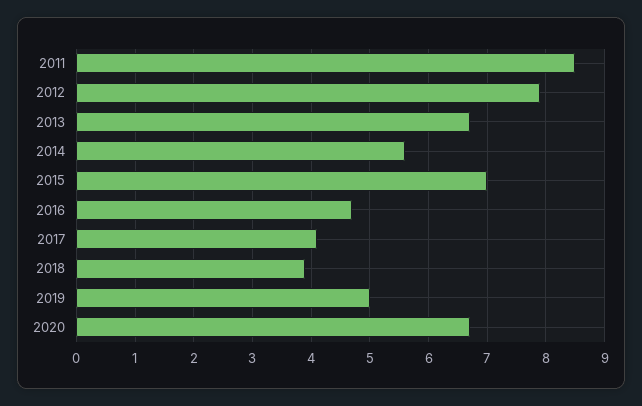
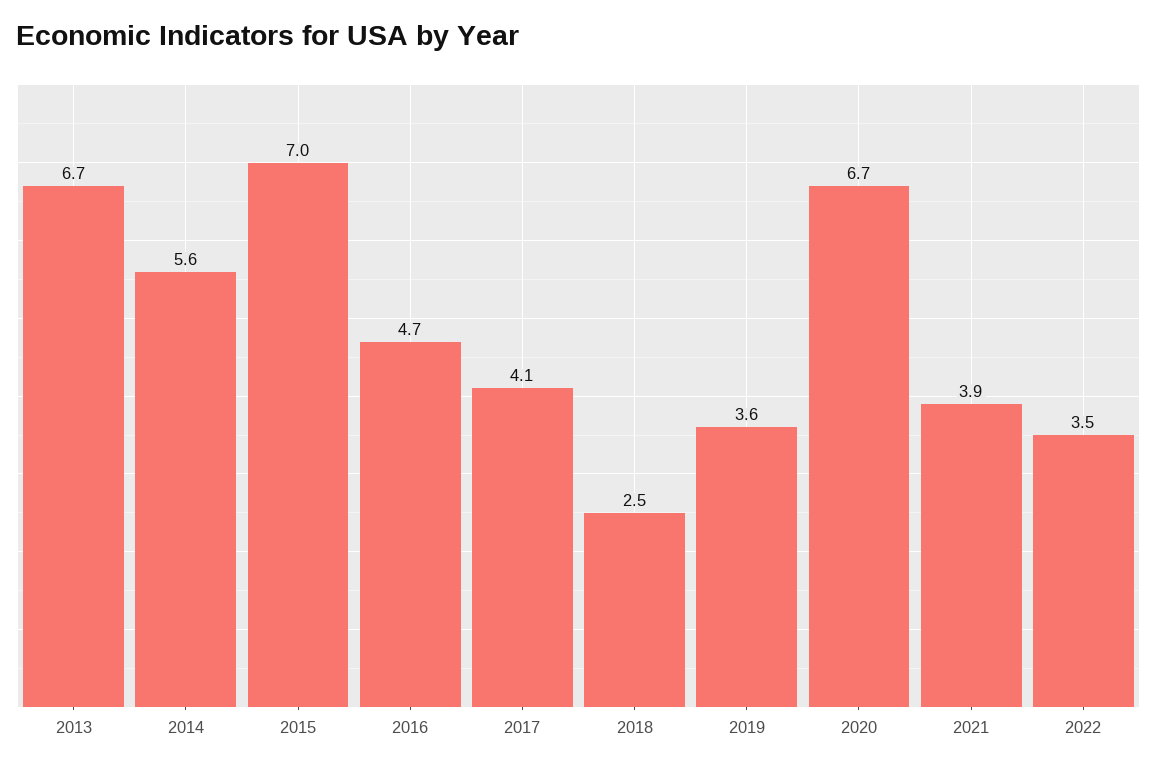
2011: 8.5 -> none
2012: 8 -> none
2018: 4 -> 2.5
2019: 5 -> 3.6
2021: none -> 3.9
2022: none -> 3.5

